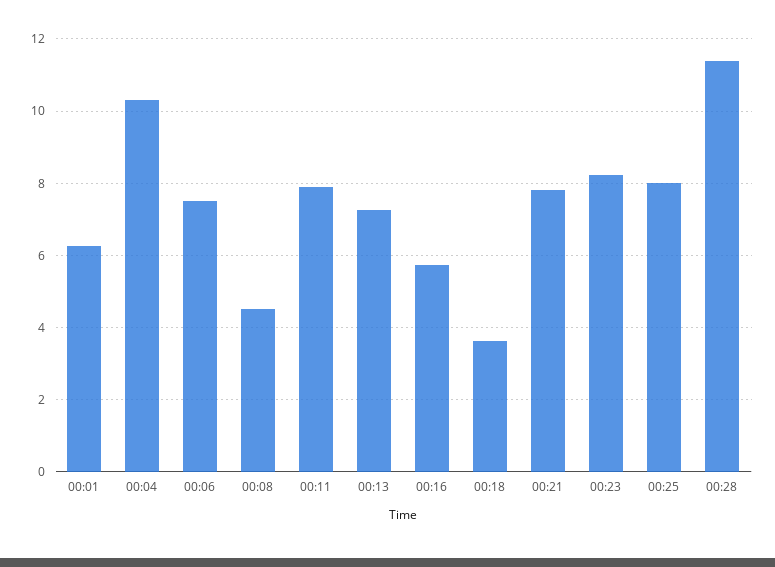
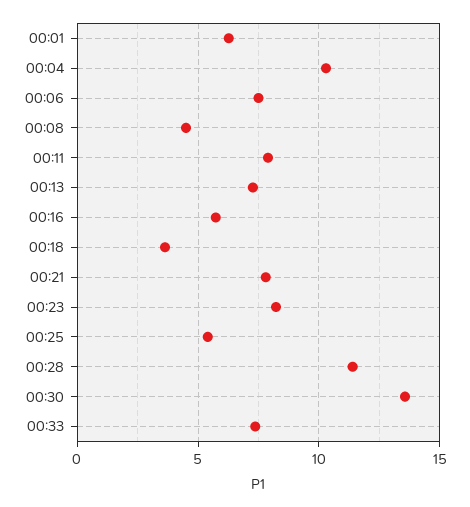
00:25: 8 -> 5.5
00:30: none -> 13.5
00:33: none -> 7.5

